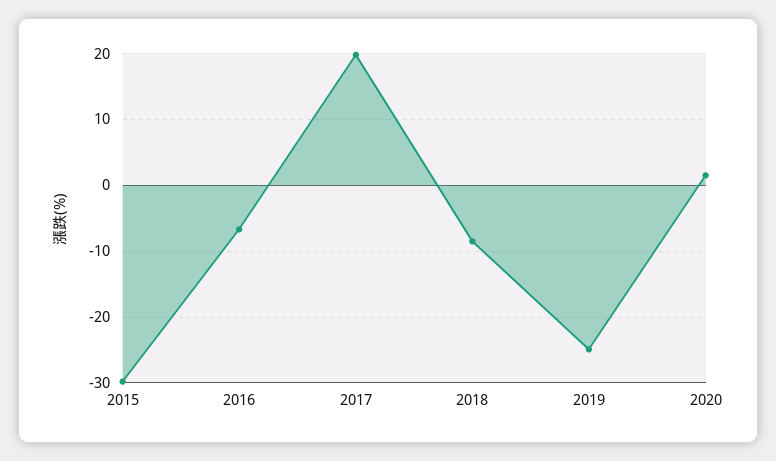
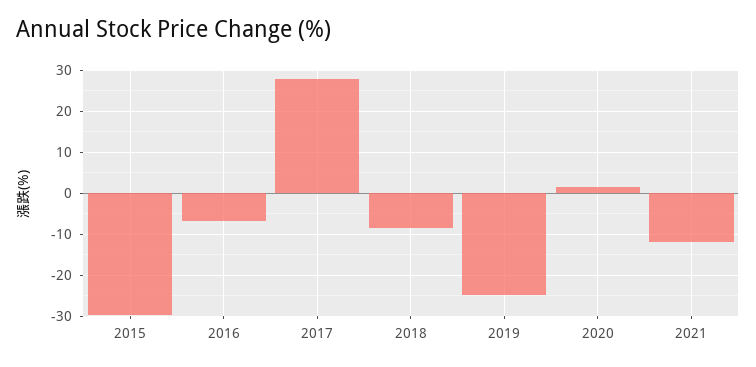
2017: 20 -> 28
2021: none -> -12

